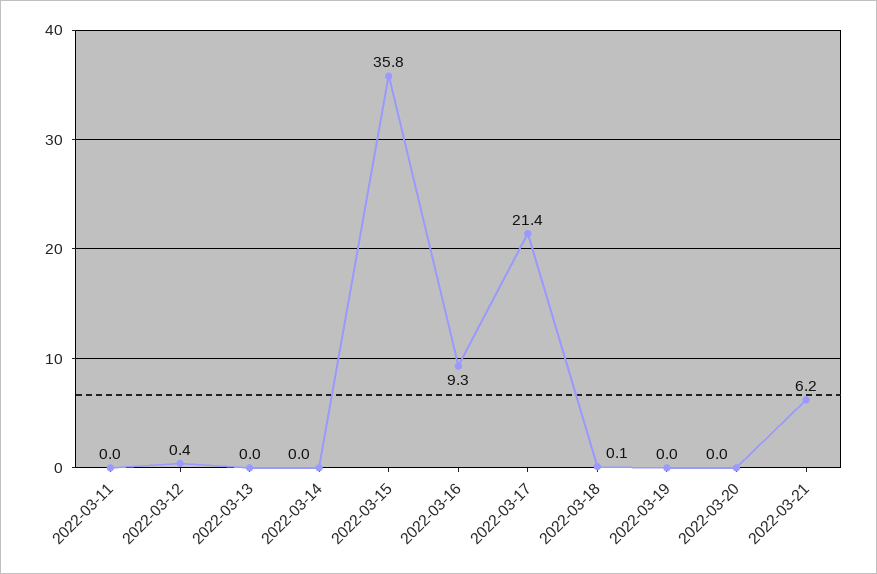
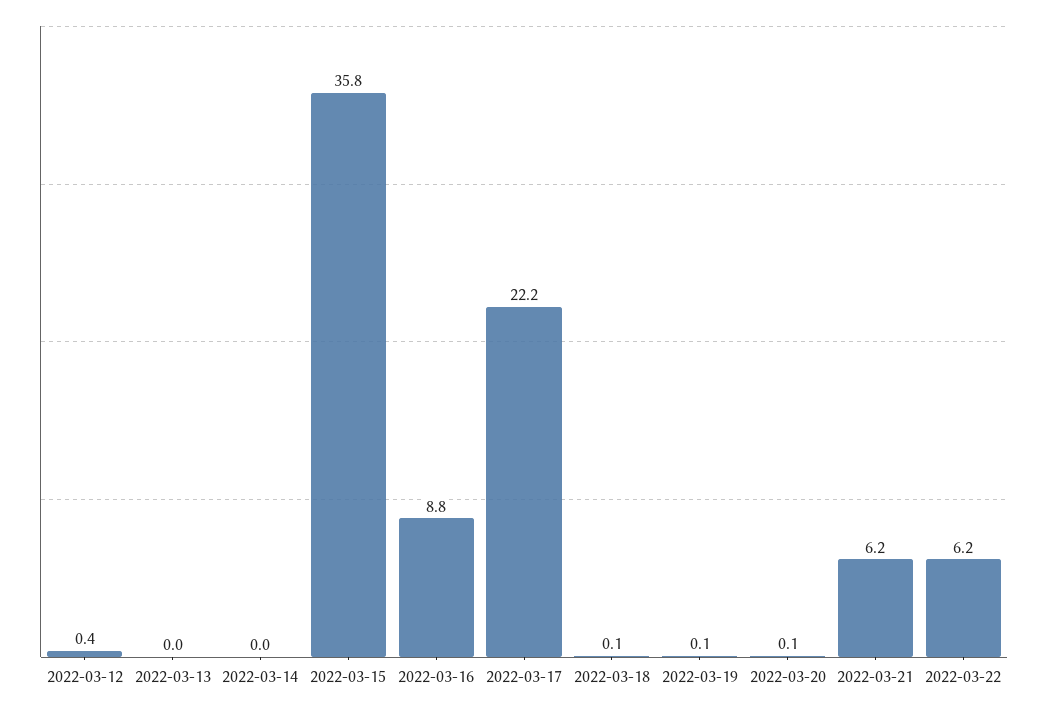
2022-03-11: 0 -> none
2022-03-16: 9.3 -> 8.8
2022-03-17: 21.4 -> 22.2
2022-03-19: 0 -> 0.1
2022-03-20: 0 -> 0.1
2022-03-22: none -> 6.2

